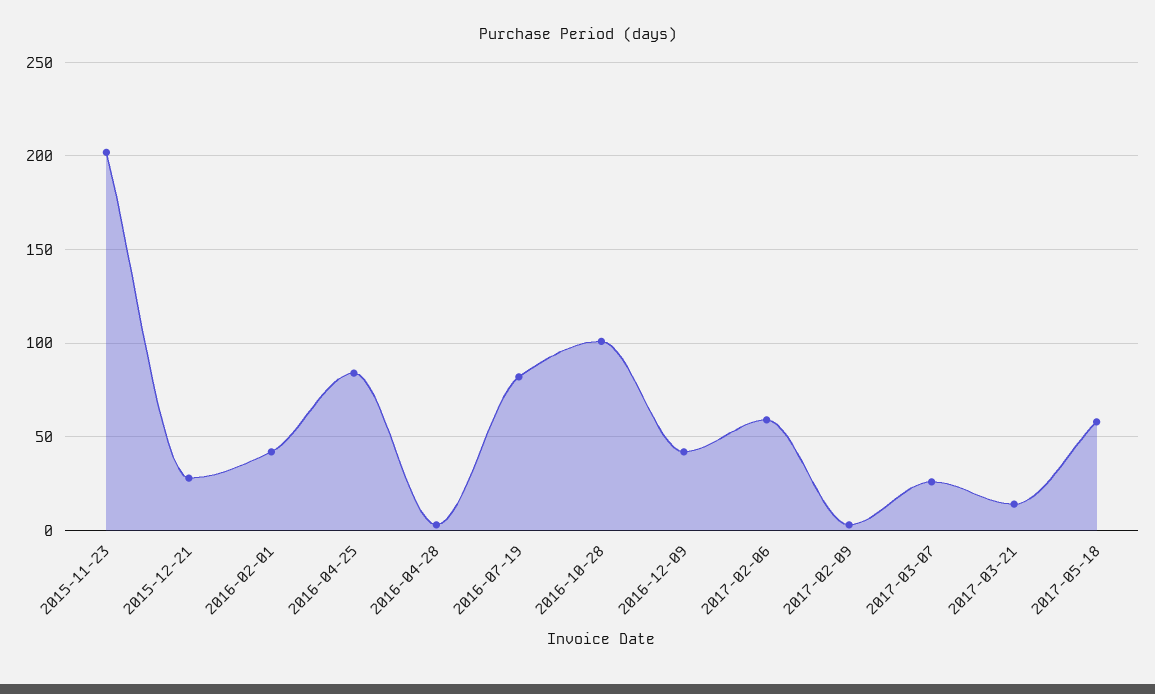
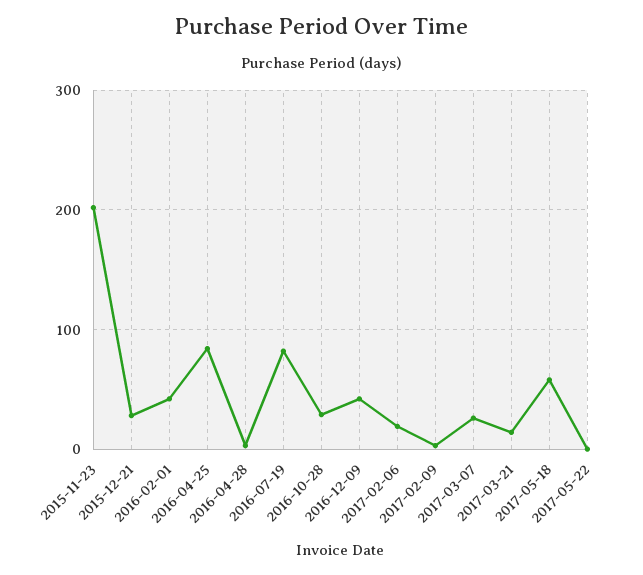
2016-10-28: 100 -> 30
2017-02-06: 60 -> 20
2017-05-22: none -> 0

